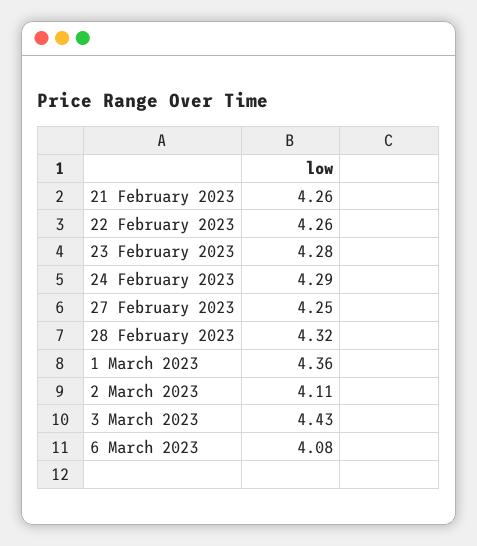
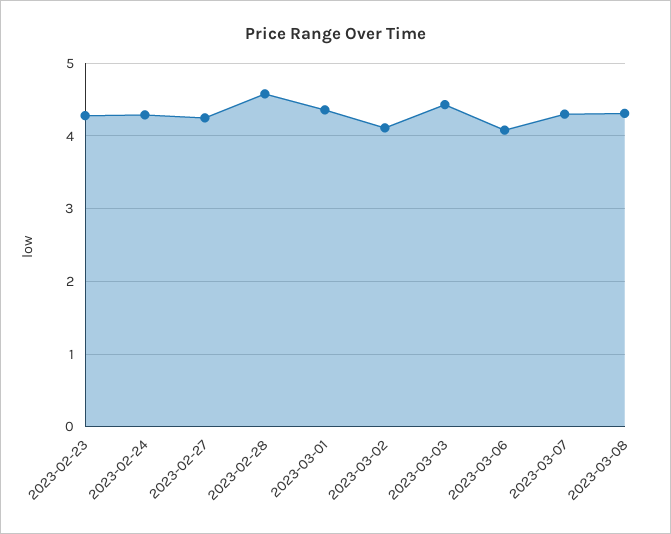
21 February 2023: 4.26 -> none
22 February 2023: 4.26 -> none
28 February 2023: 4.32 -> 4.6
2023-03-07: none -> 4.3
2023-03-08: none -> 4.3

